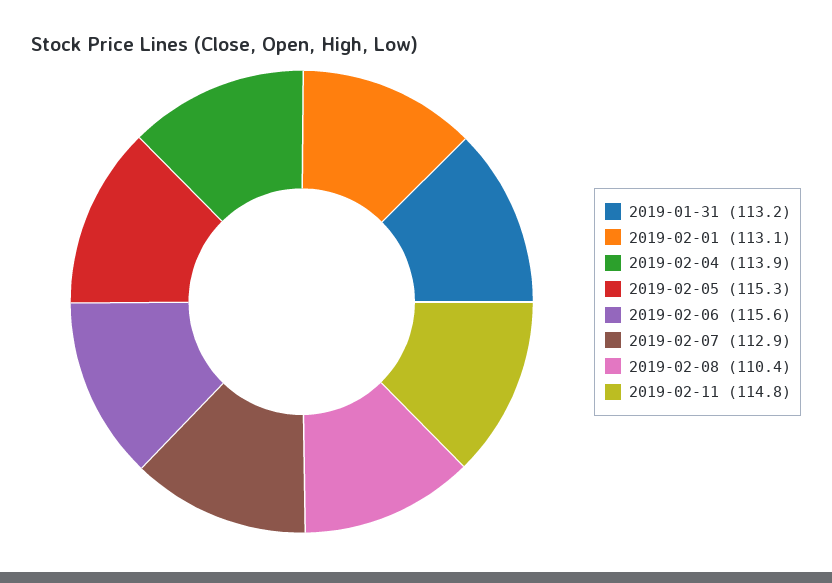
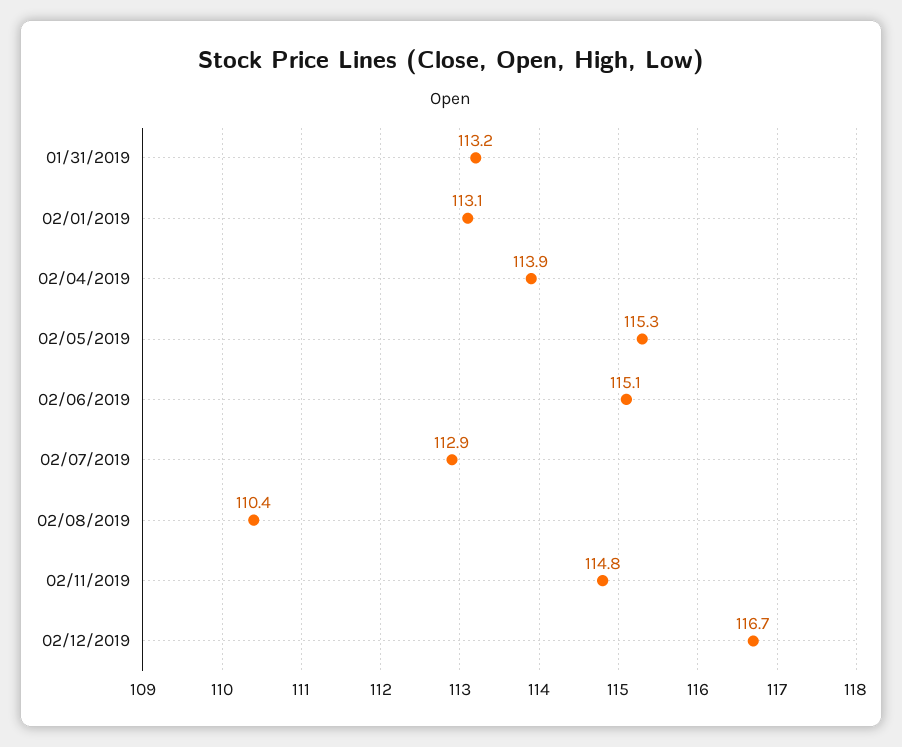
2019-02-06: 115.6 -> 115.1
02/12/2019: none -> 116.7

